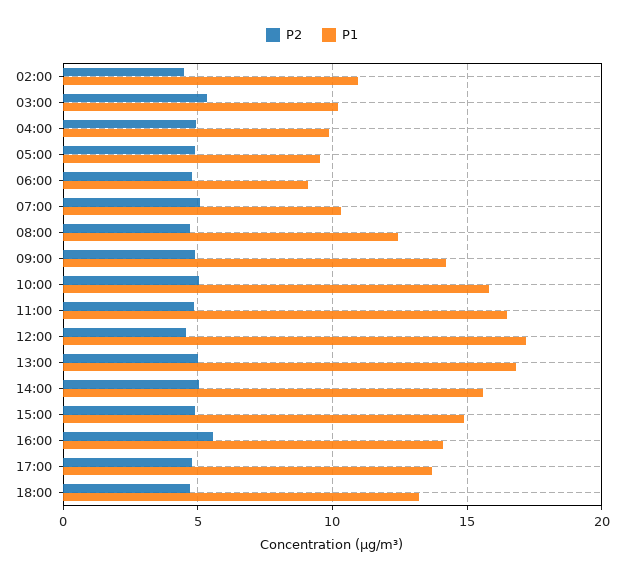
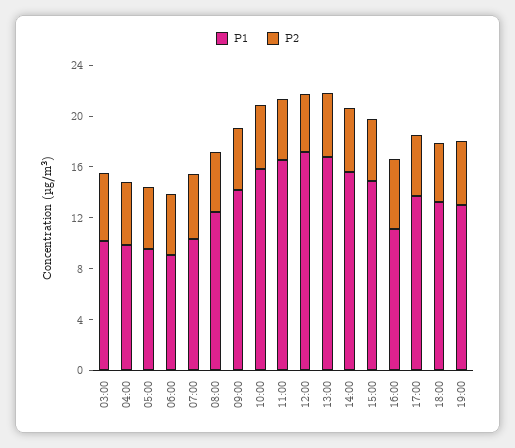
P2, 02:00: 4.5 -> none
P1, 02:00: 11 -> none
P1, 16:00: 14 -> 11
P1, 19:00: none -> 13
P2, 19:00: none -> 5

